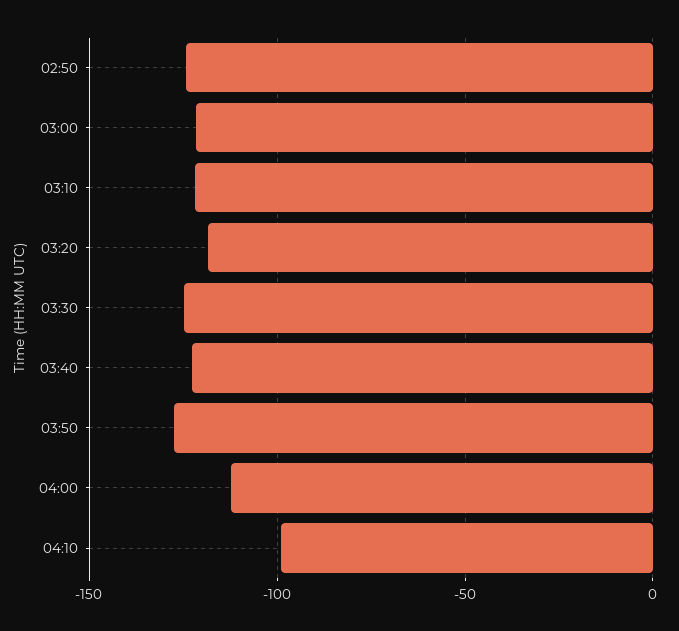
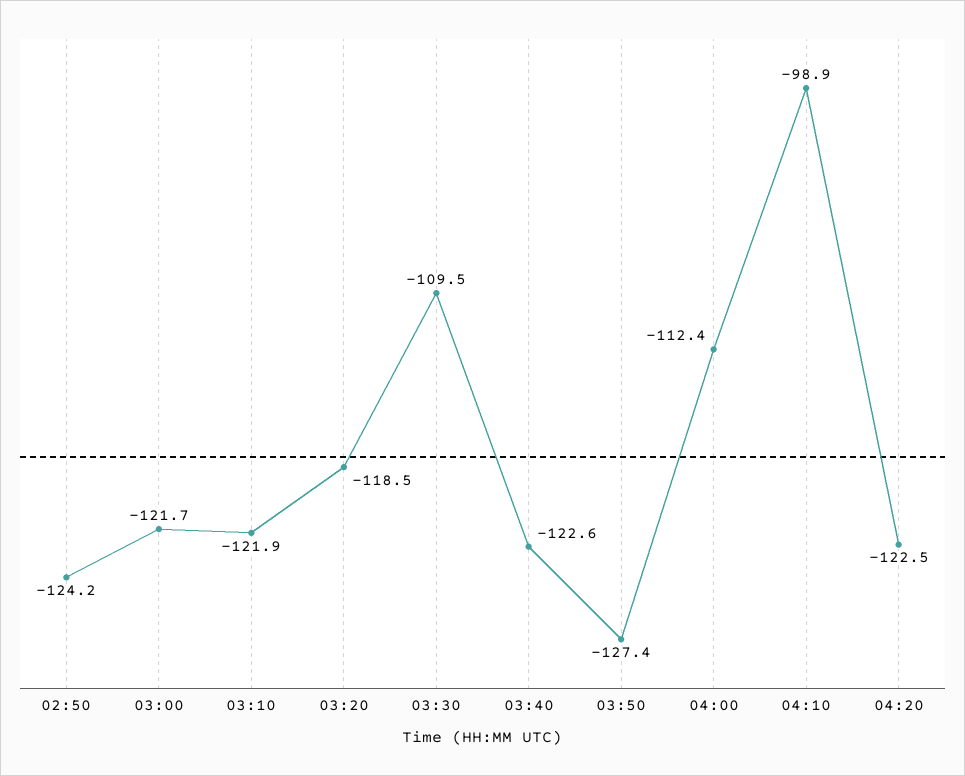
03:30: -125 -> -109.5
04:20: none -> -122.5

